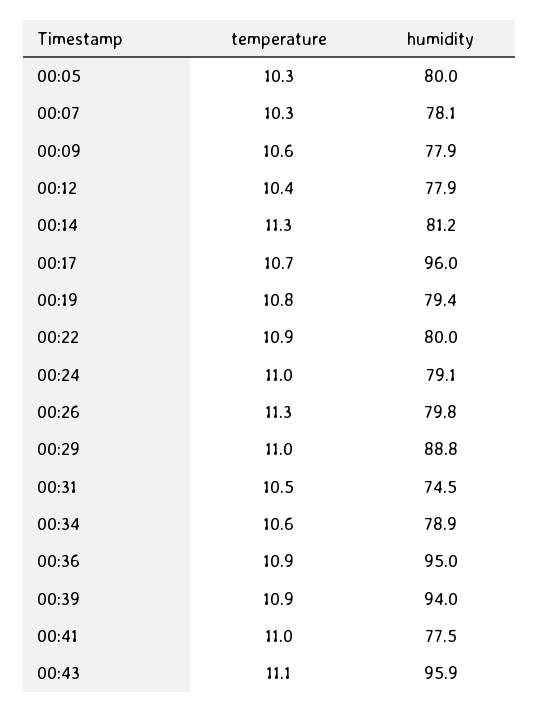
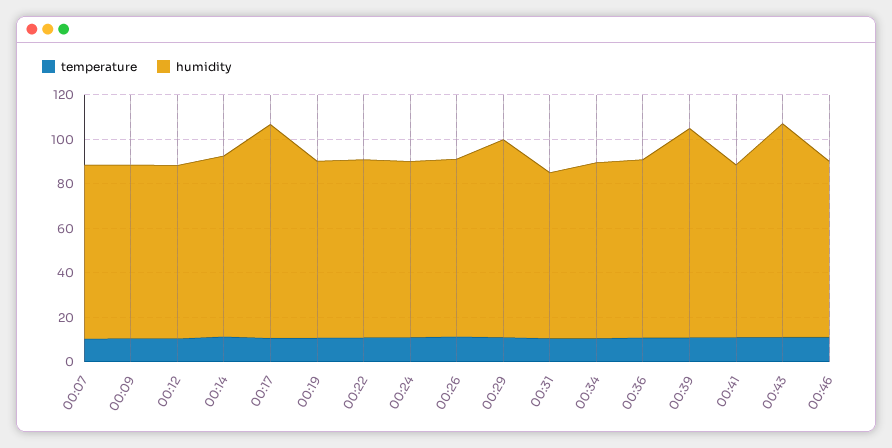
temperature, 00:05: 10.3 -> none
humidity, 00:05: 80 -> none
humidity, 00:36: 95 -> 80
temperature, 00:46: none -> 10
humidity, 00:46: none -> 80

